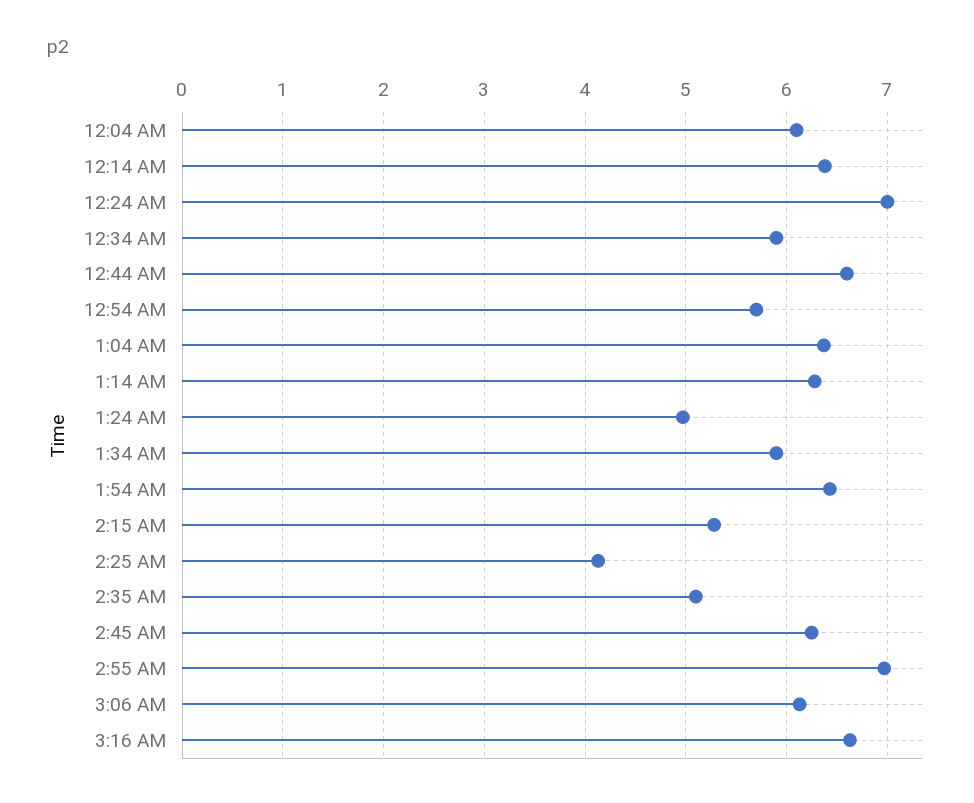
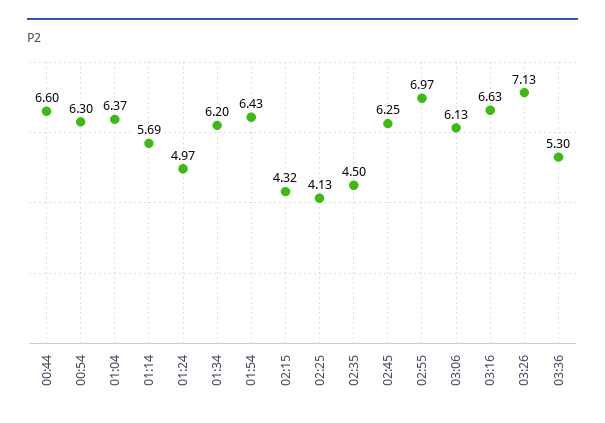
12:04 AM: 6.1 -> none
12:14 AM: 6.4 -> none
12:24 AM: 7 -> none
12:34 AM: 5.9 -> none
12:54 AM: 5.7 -> 6.3
1:14 AM: 6.3 -> 5.69
1:34 AM: 5.9 -> 6.2
2:15 AM: 5.3 -> 4.32
2:35 AM: 5.1 -> 4.5
03:26: none -> 7.13
03:36: none -> 5.3

